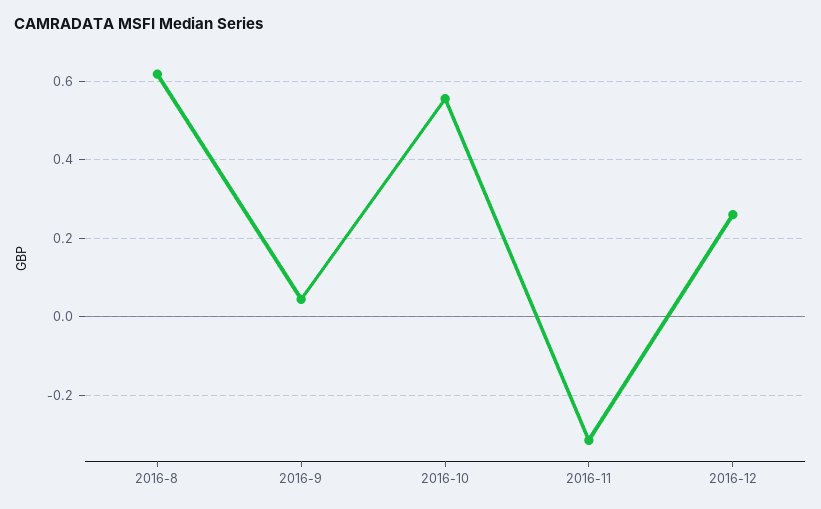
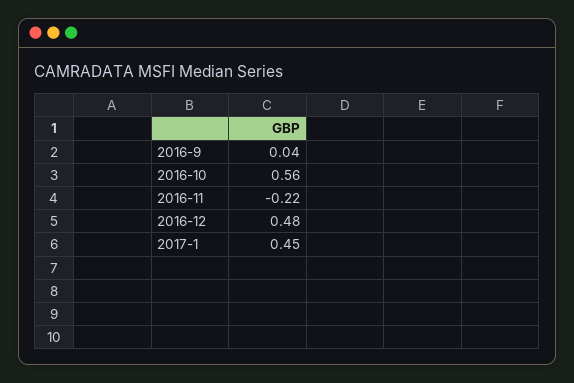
2016-8: 0.62 -> none
2016-11: -0.32 -> -0.22
2016-12: 0.26 -> 0.48
2017-1: none -> 0.45

